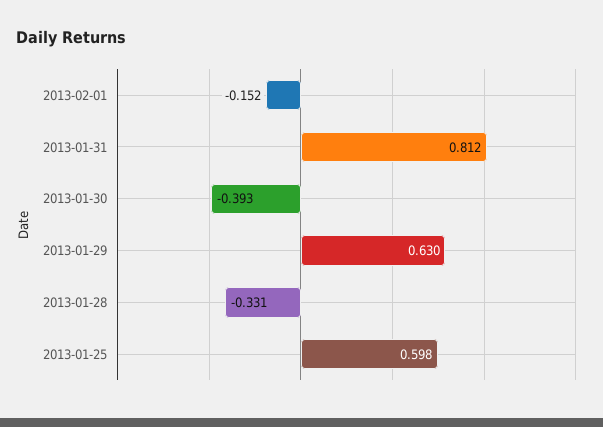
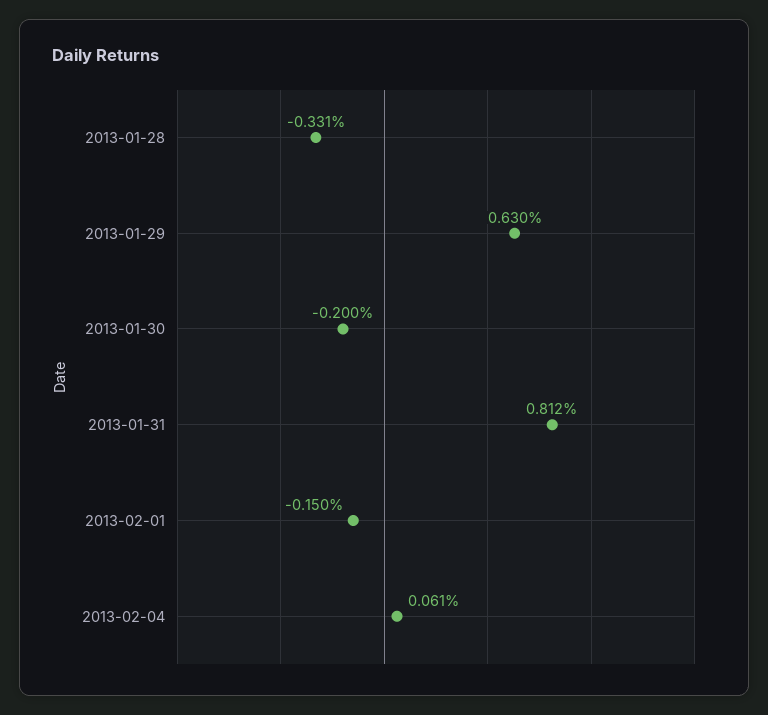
2013-02-01: -0.152 -> -0.15
2013-01-30: -0.393 -> -0.2
2013-01-25: 0.598 -> none
2013-02-04: none -> 0.061

